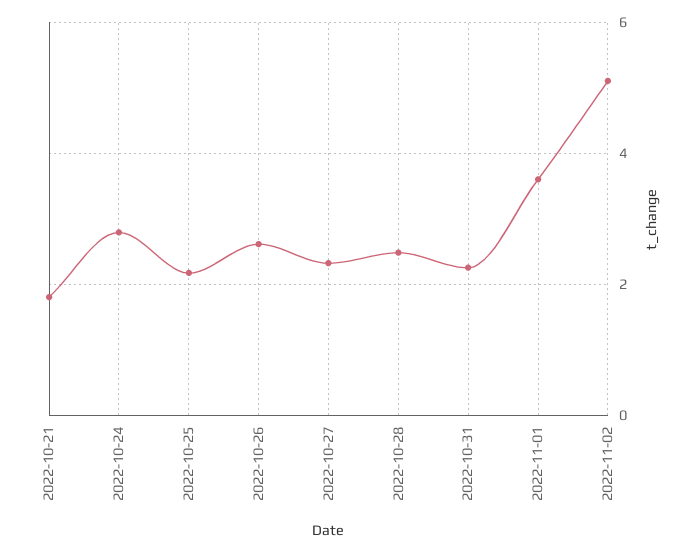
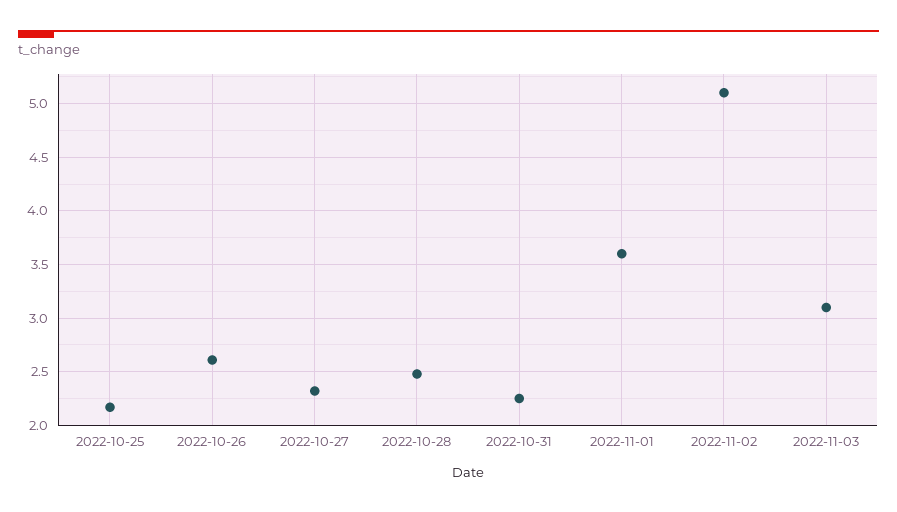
2022-10-21: 1.8 -> none
2022-10-24: 2.8 -> none
2022-11-03: none -> 3.1

